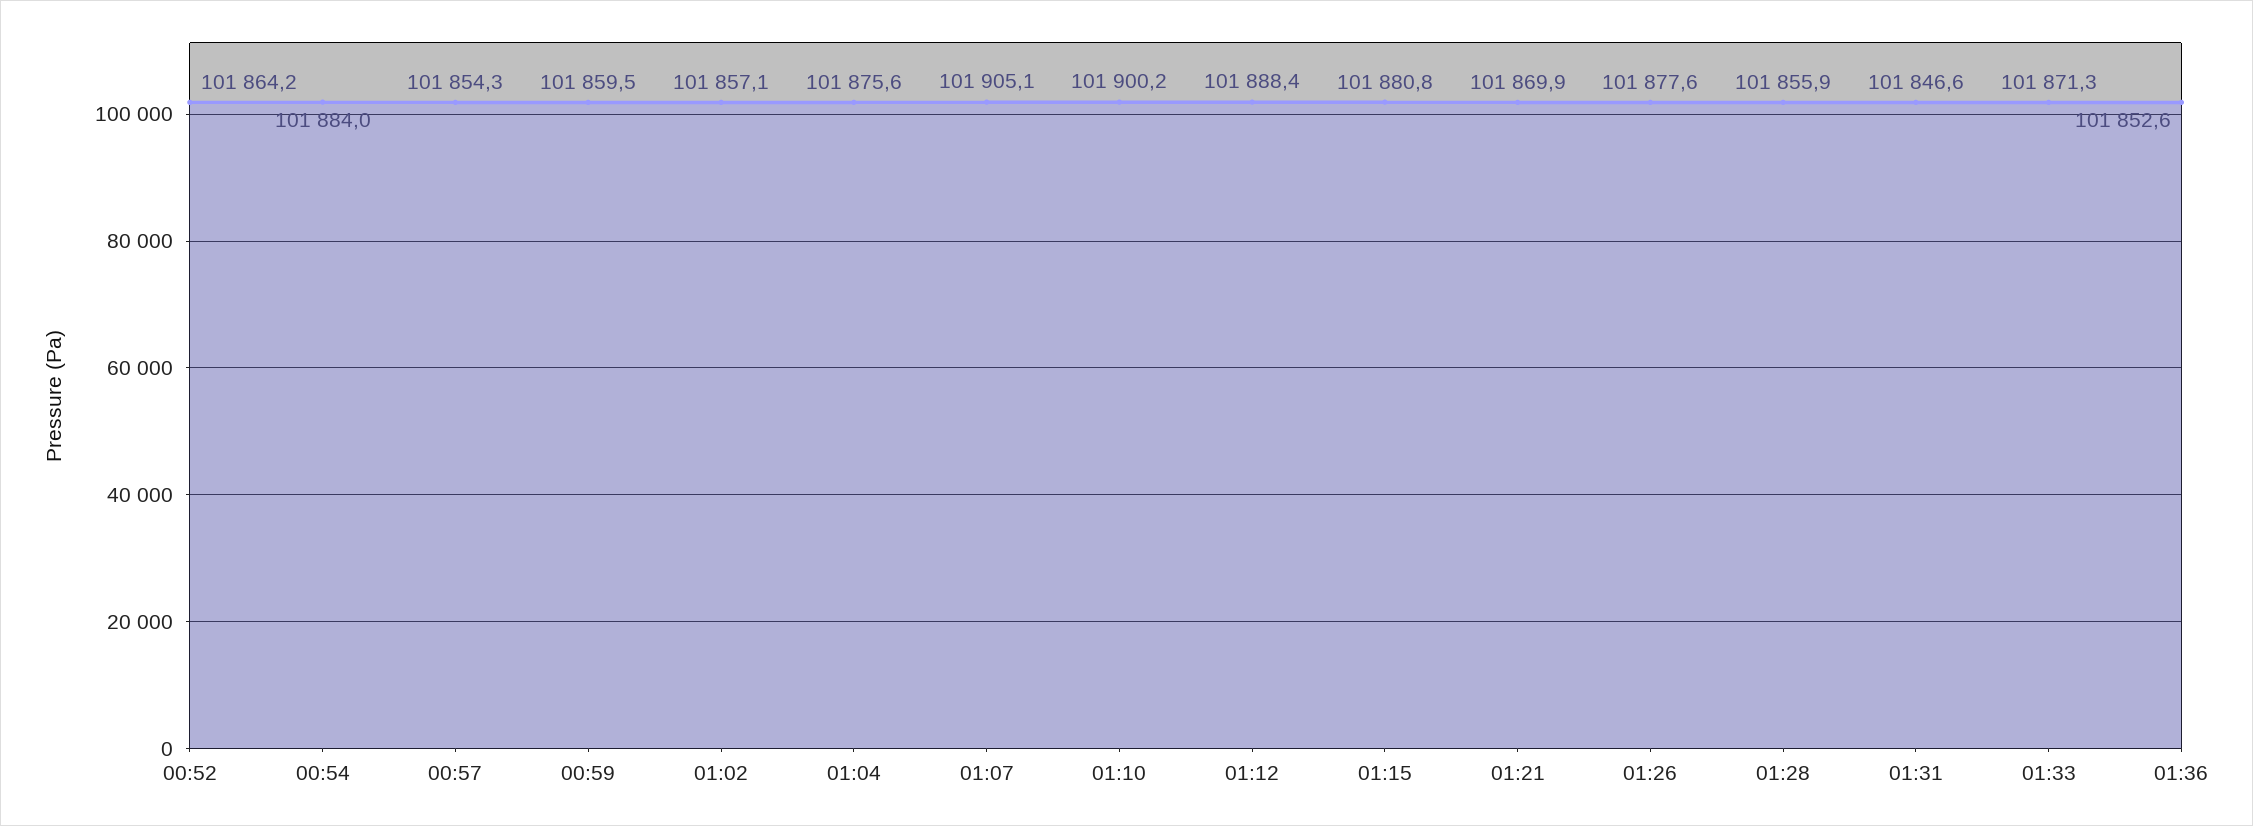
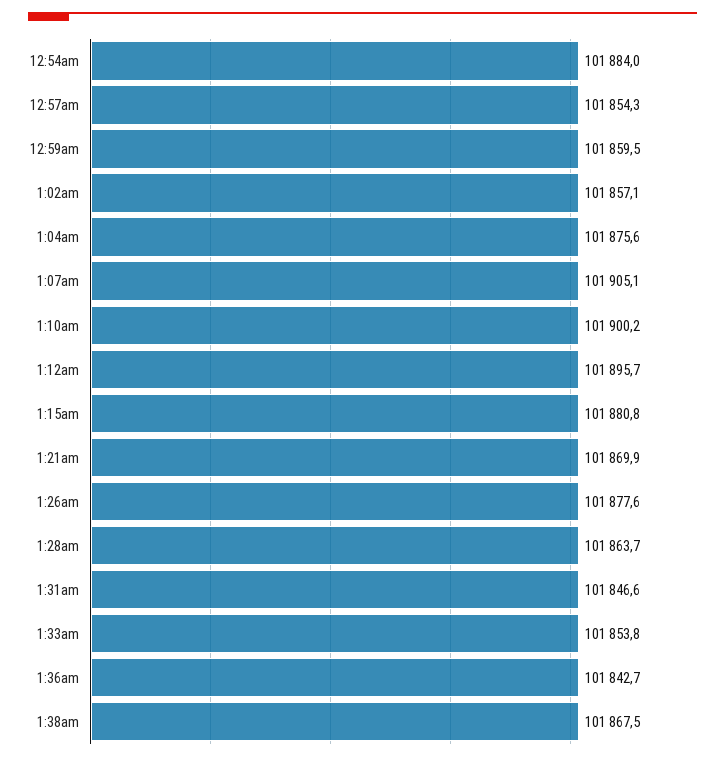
00:52: 101864.2 -> none
01:12: 101888.4 -> 101895.7
01:28: 101855.9 -> 101863.7
01:33: 101871.3 -> 101853.8
01:36: 101852.6 -> 101842.7
1:38am: none -> 101867.5

